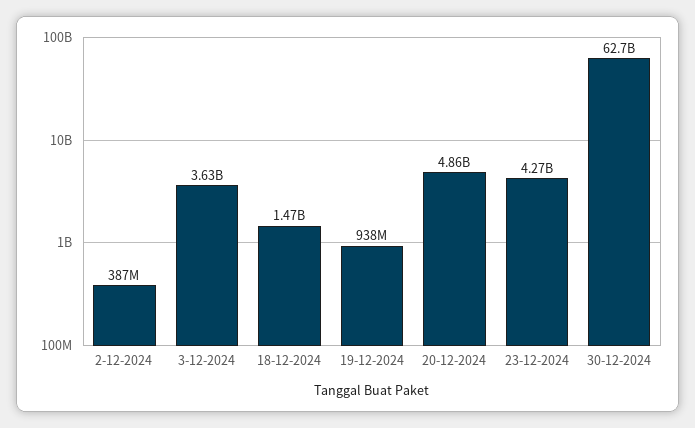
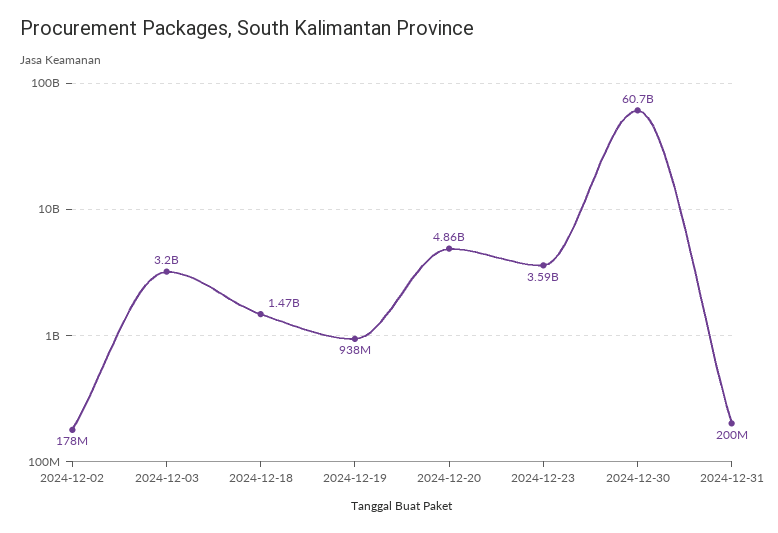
2-12-2024: 387000000 -> 178000000
3-12-2024: 3630000000 -> 3200000000
23-12-2024: 4270000000 -> 3590000000
30-12-2024: 62700000000 -> 60700000000
2024-12-31: none -> 200000000

